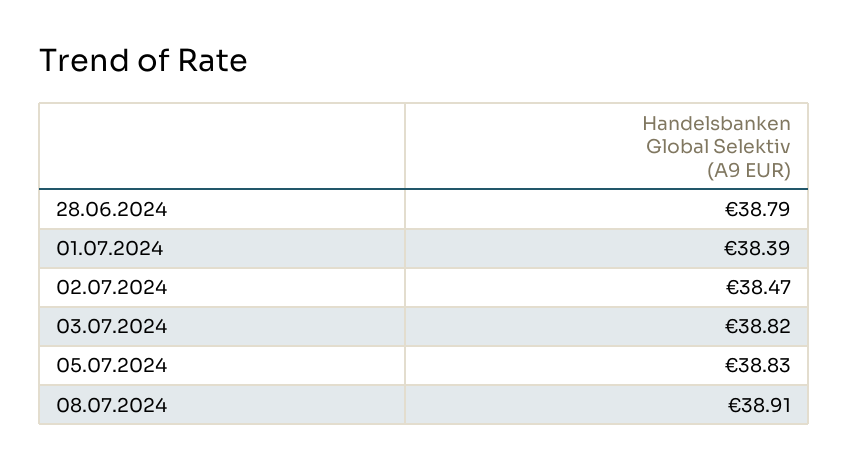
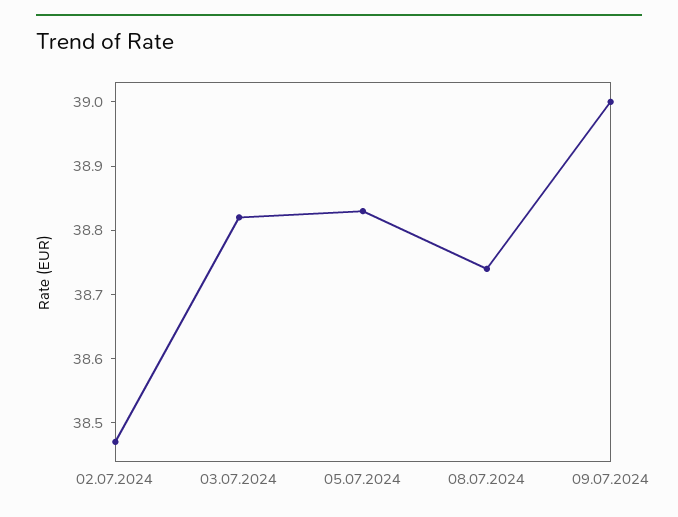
28.06.2024: 38.79 -> none
01.07.2024: 38.39 -> none
08.07.2024: 38.91 -> 38.75
09.07.2024: none -> 39

